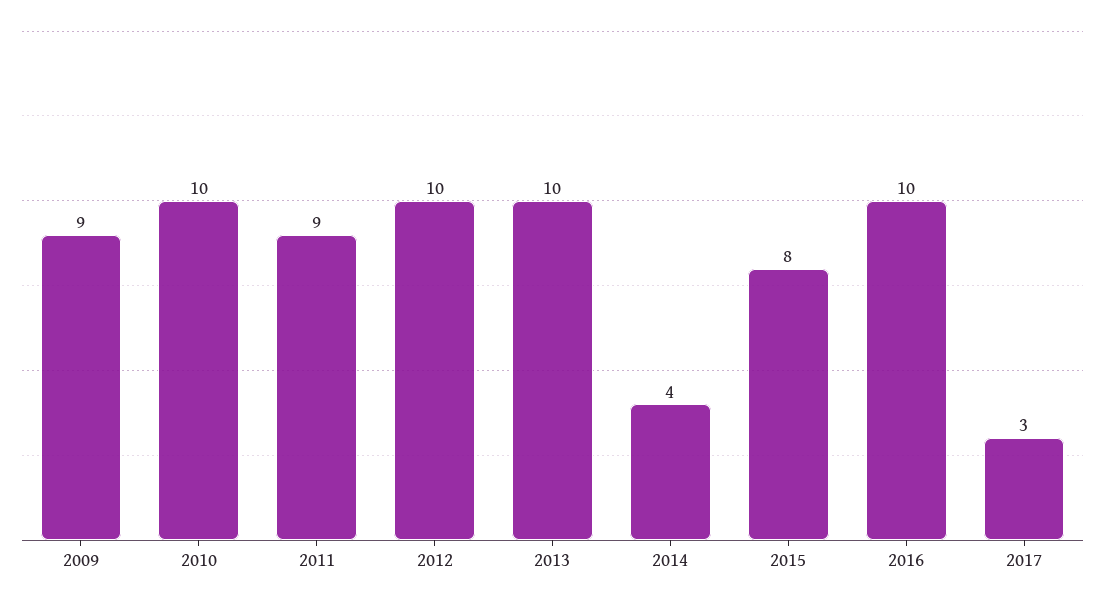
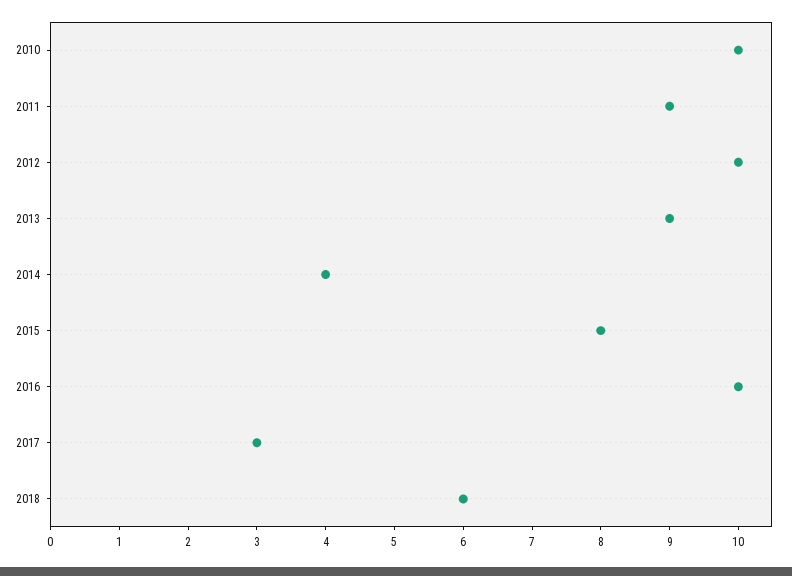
2009: 9 -> none
2013: 10 -> 9
2018: none -> 6

